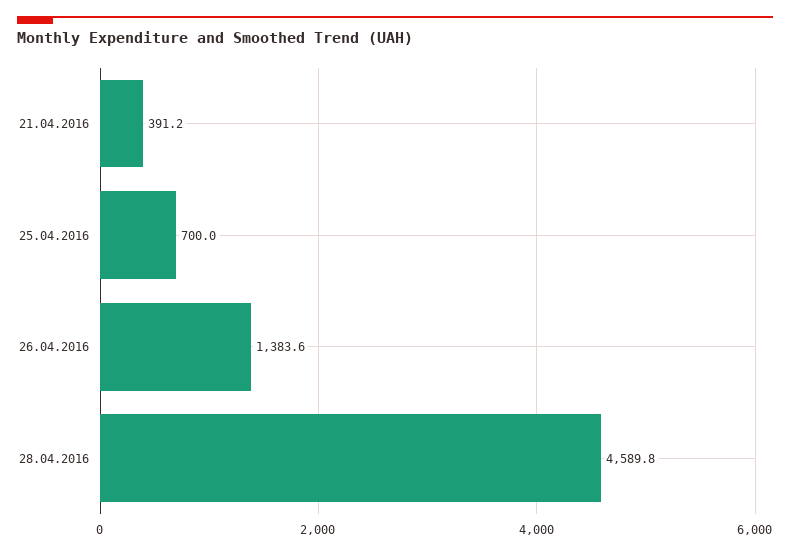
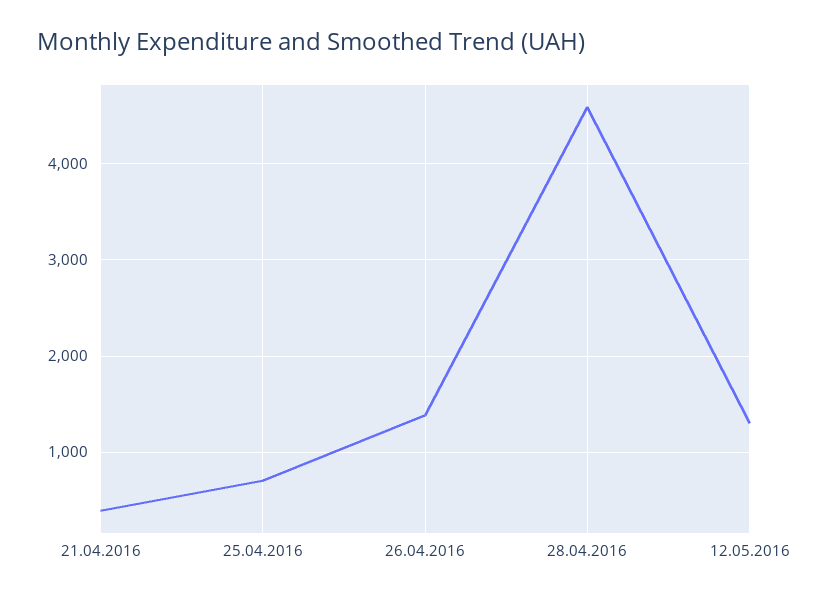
12.05.2016: none -> 1300

